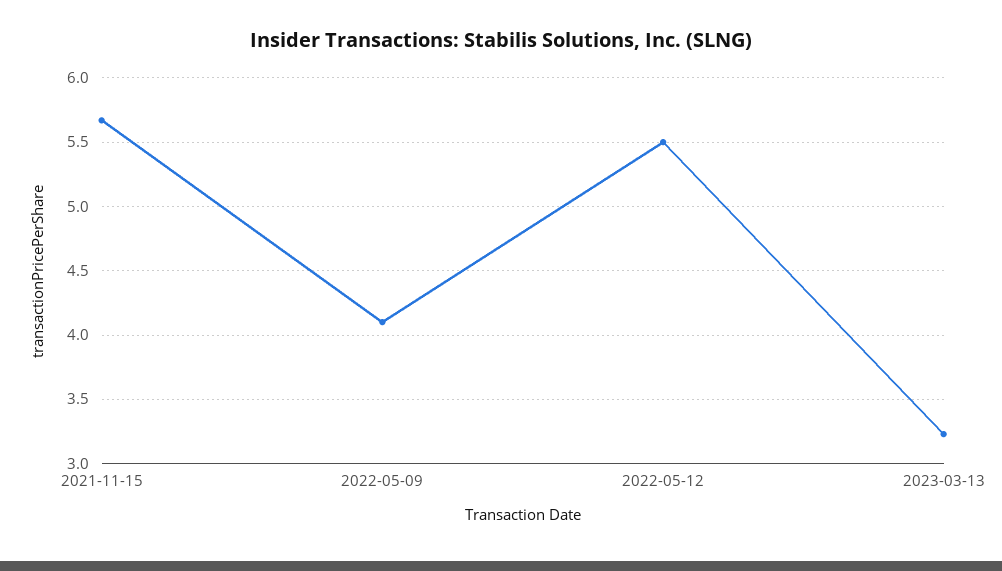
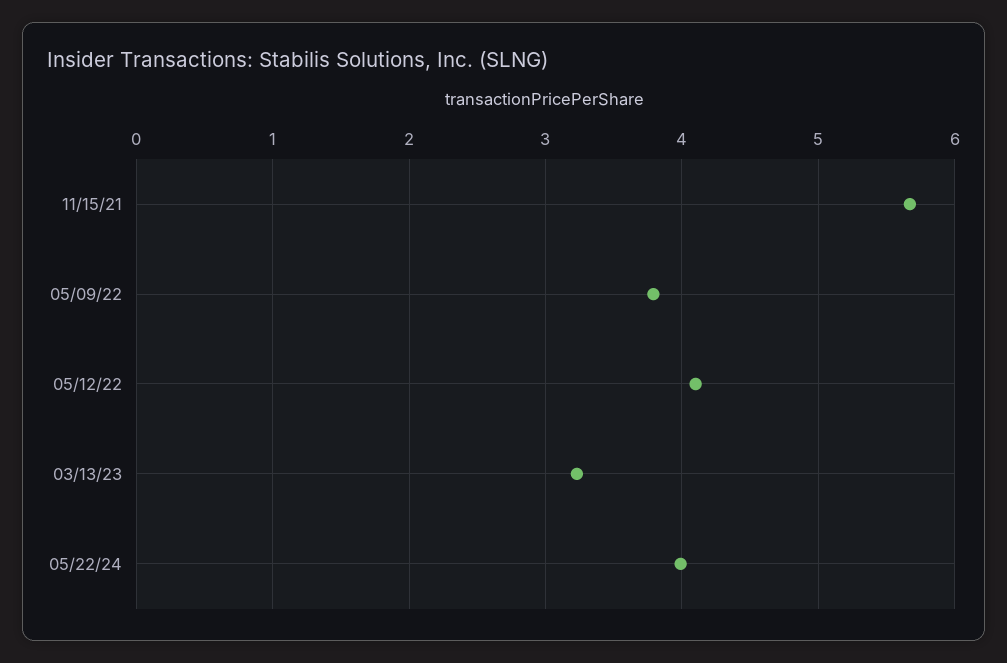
2022-05-09: 4.1 -> 3.8
2022-05-12: 5.5 -> 4.1
05/22/24: none -> 4

